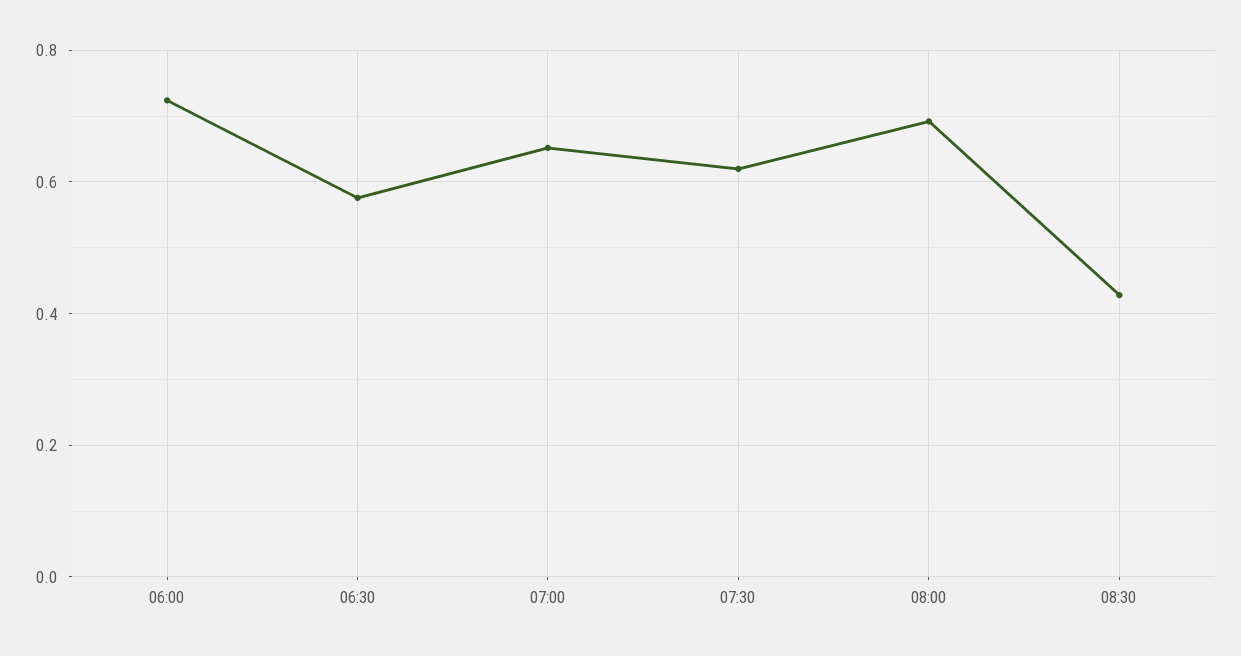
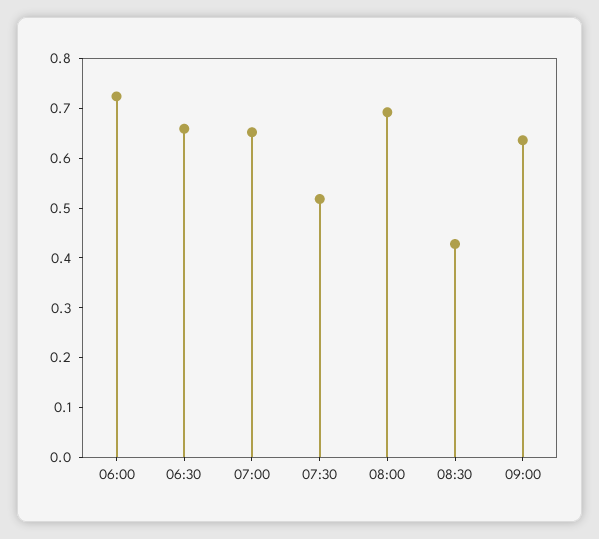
06:30: 0.58 -> 0.66
07:30: 0.62 -> 0.52
09:00: none -> 0.64

